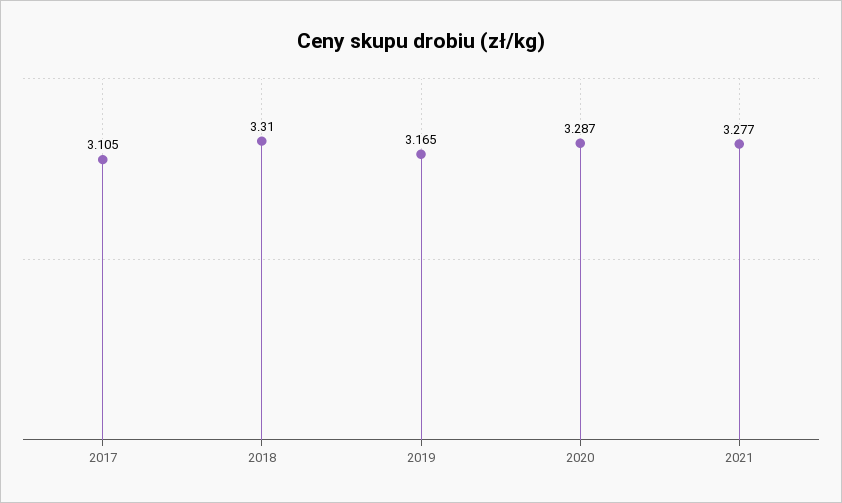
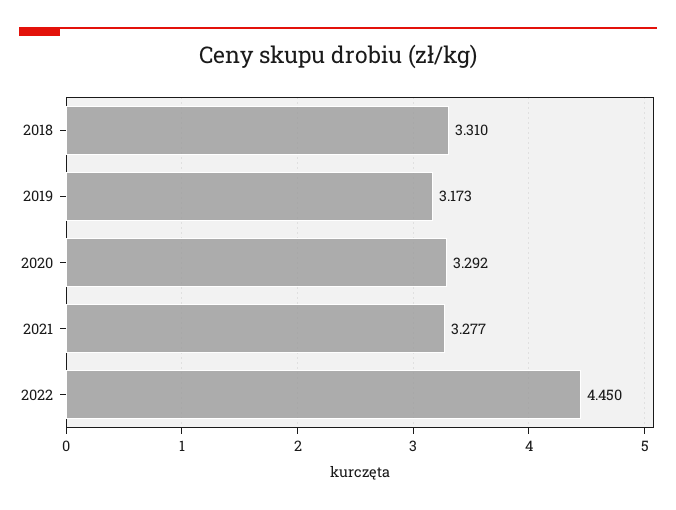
2017: 3.105 -> none
2019: 3.165 -> 3.173
2020: 3.287 -> 3.292
2022: none -> 4.45

